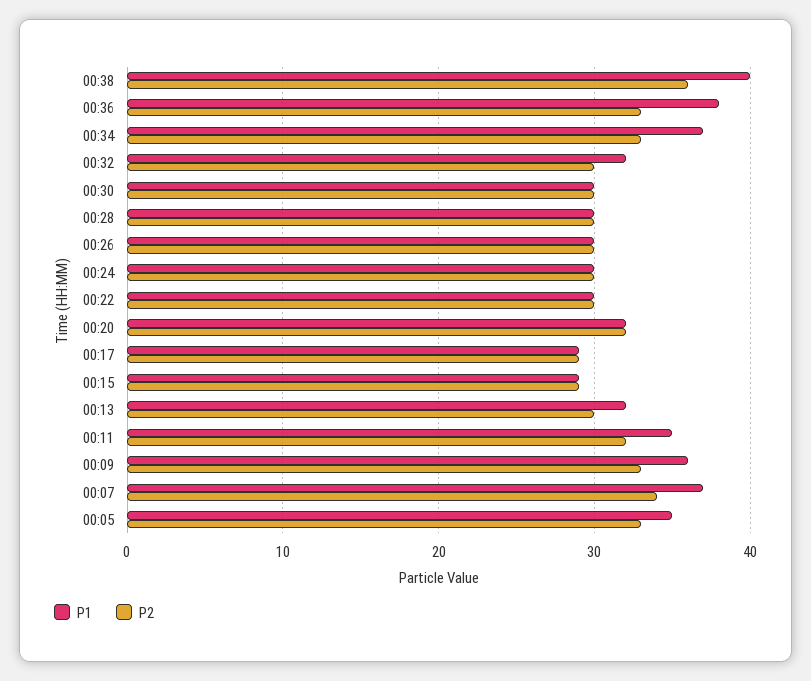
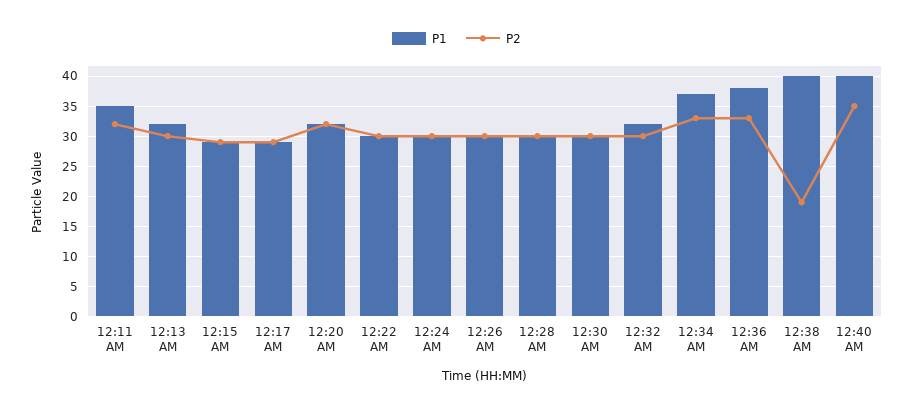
P2, 00:38: 36 -> 19
P1, 00:09: 36 -> none
P2, 00:09: 33 -> none
P1, 00:07: 37 -> none
P2, 00:07: 34 -> none
P1, 00:05: 35 -> none
P2, 00:05: 33 -> none
P1, 12:40 AM: none -> 40
P2, 12:40 AM: none -> 35

